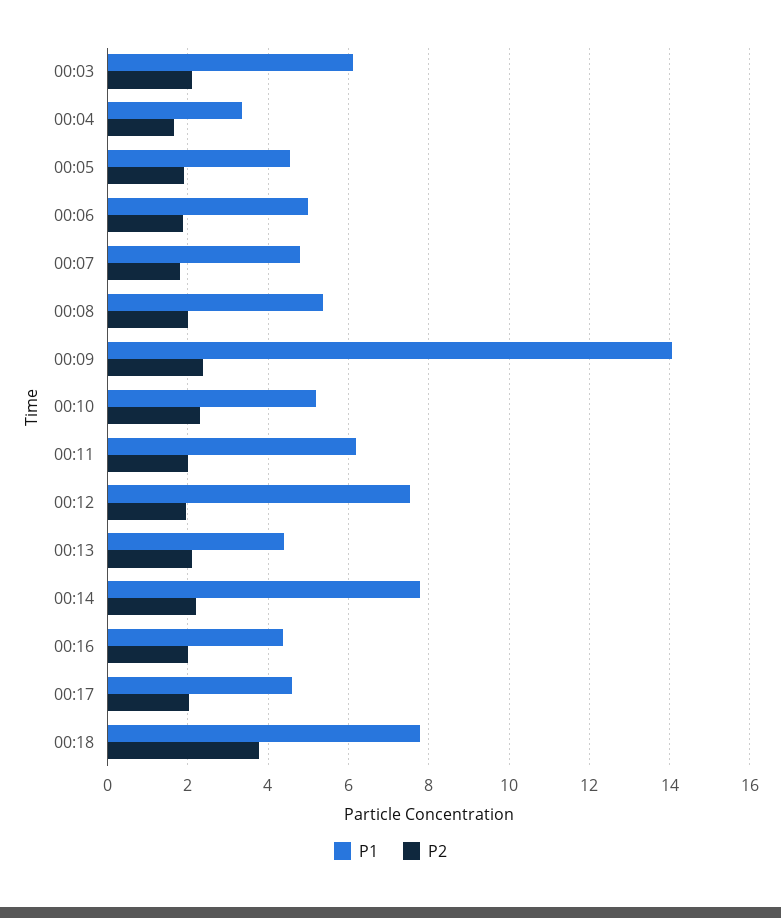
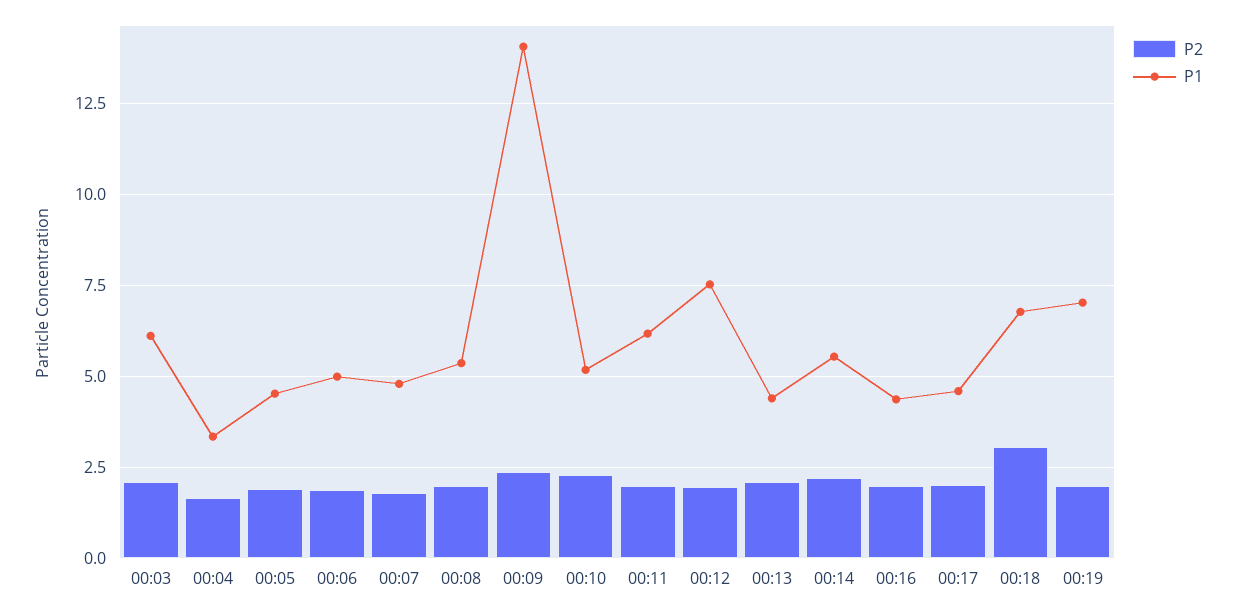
P1, 00:14: 7.8 -> 5.5
P1, 00:18: 7.8 -> 6.75
P2, 00:18: 3.8 -> 3
P2, 00:19: none -> 2
P1, 00:19: none -> 7

